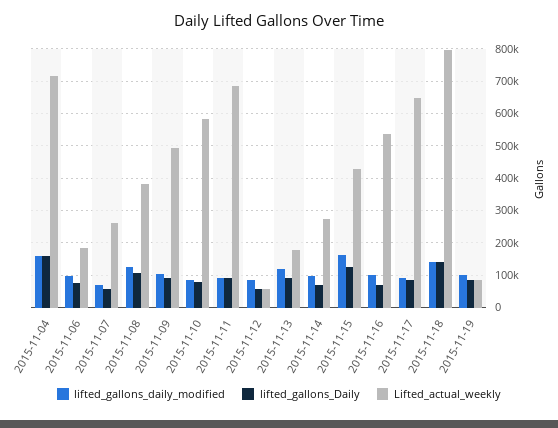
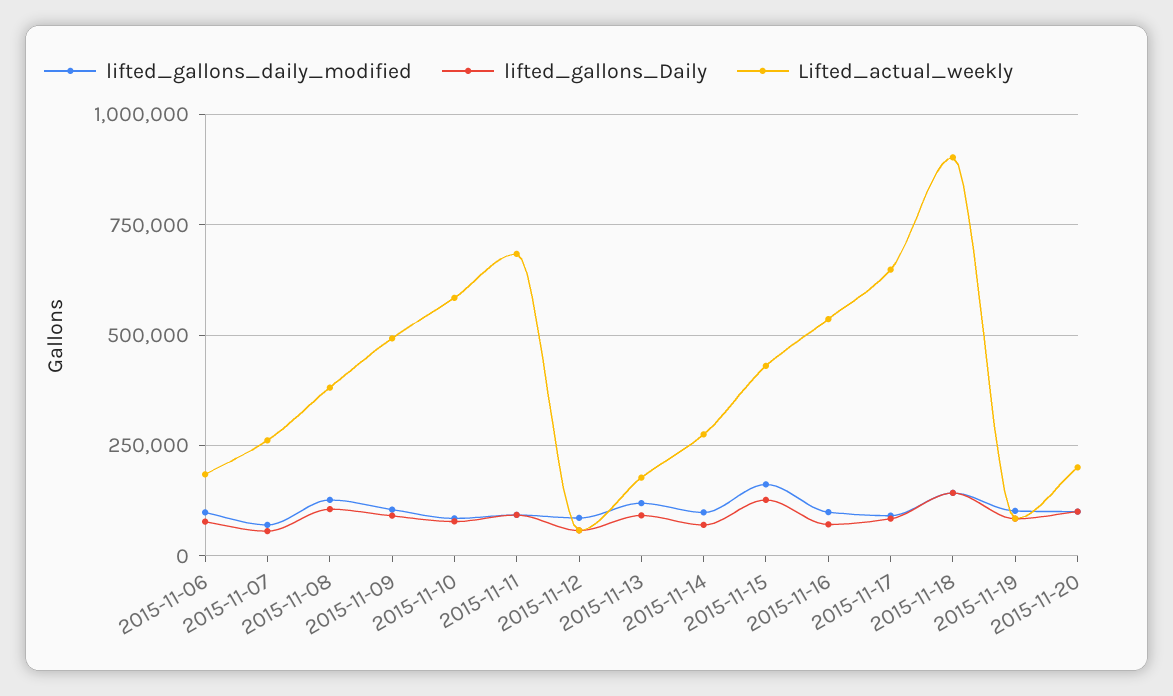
lifted_gallons_daily_modified, 2015-11-04: 160000 -> none
lifted_gallons_Daily, 2015-11-04: 160000 -> none
Lifted_actual_weekly, 2015-11-04: 720000 -> none
Lifted_actual_weekly, 2015-11-18: 800000 -> 900000
lifted_gallons_daily_modified, 2015-11-20: none -> 100000
lifted_gallons_Daily, 2015-11-20: none -> 100000
Lifted_actual_weekly, 2015-11-20: none -> 200000

